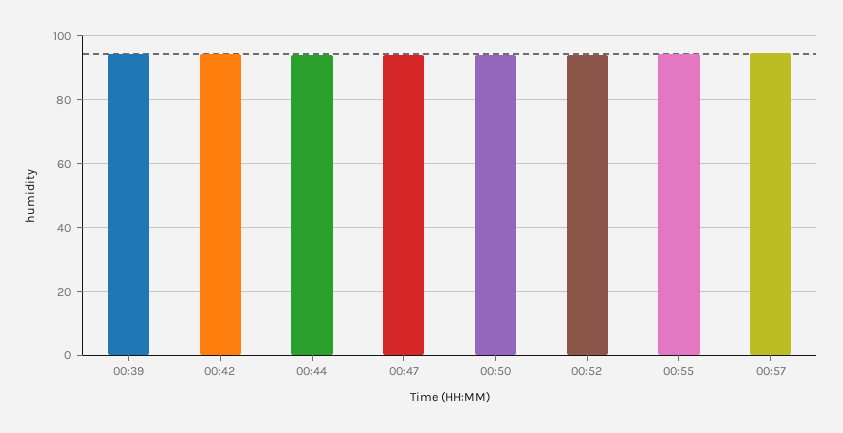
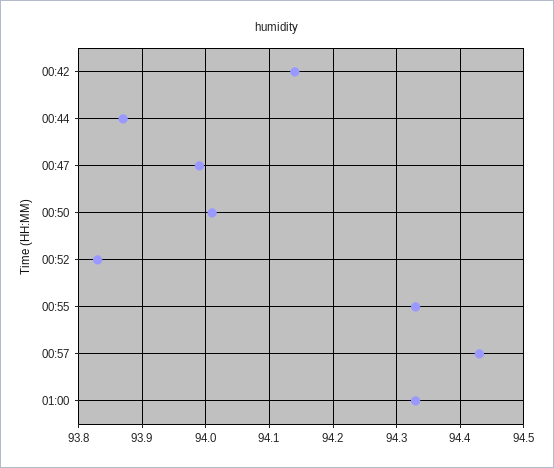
00:39: 94 -> none
01:00: none -> 94.33

